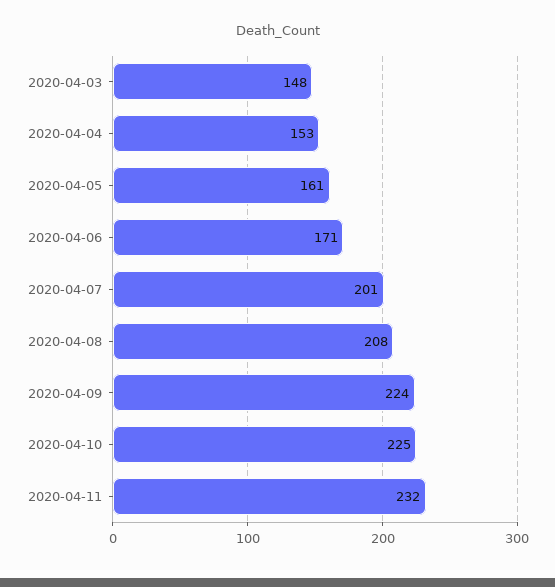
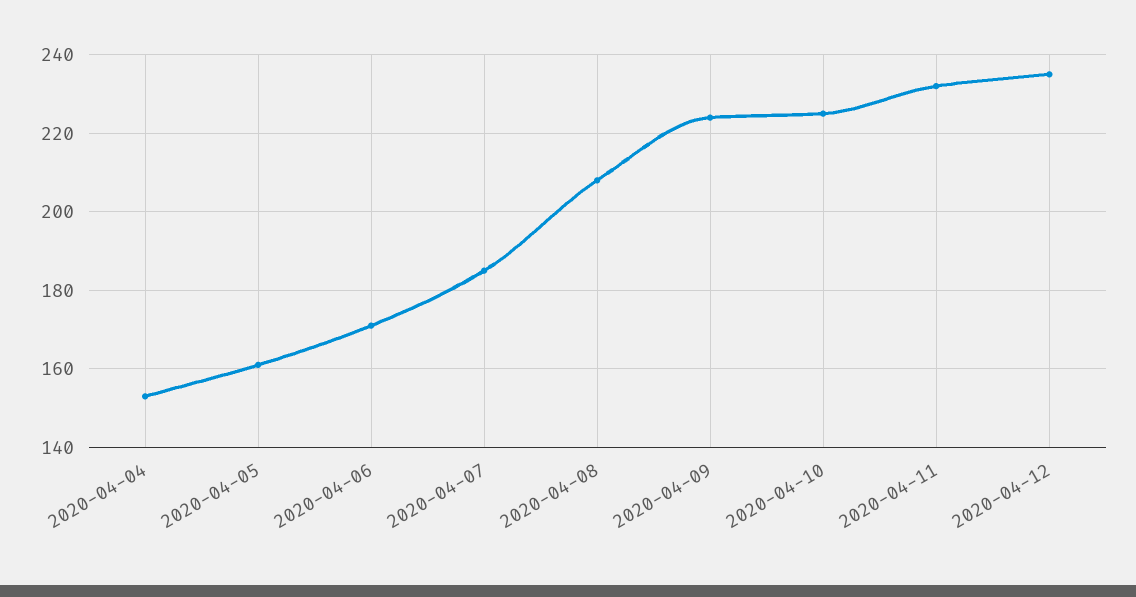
2020-04-03: 148 -> none
2020-04-07: 201 -> 185
2020-04-12: none -> 235

